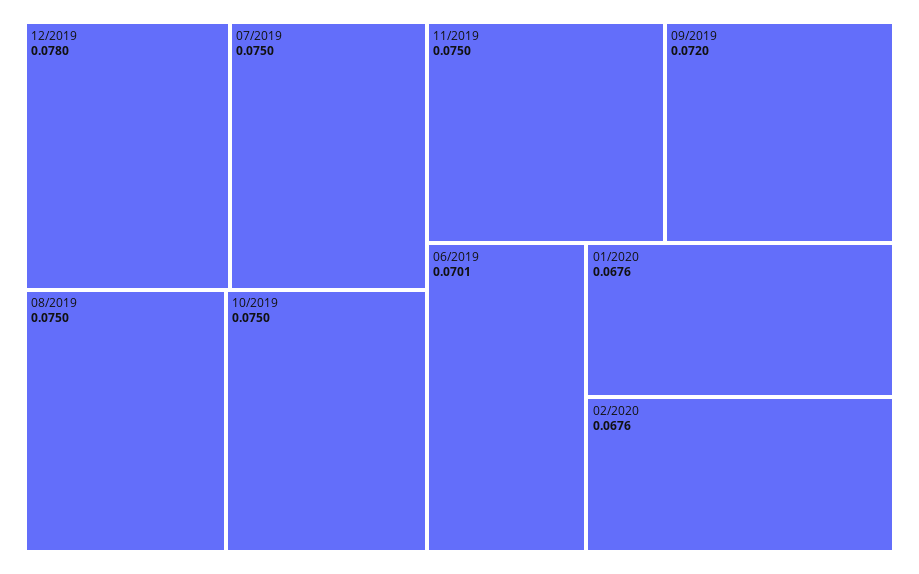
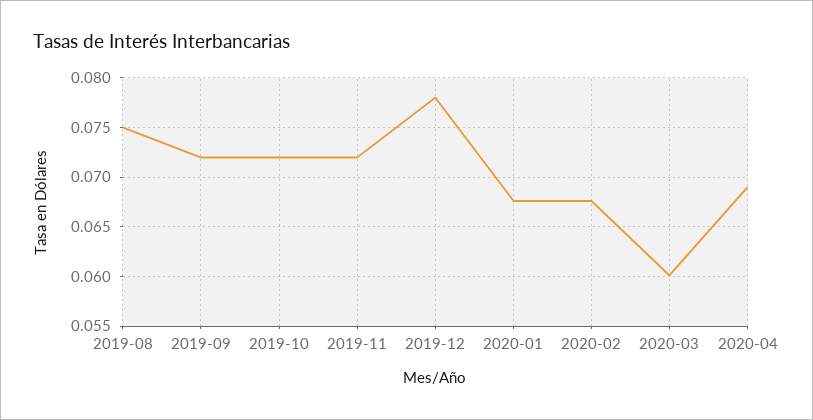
07/2019: 0.075 -> none
10/2019: 0.075 -> 0.072
11/2019: 0.075 -> 0.072
06/2019: 0.0701 -> none
2020-03: none -> 0.06
2020-04: none -> 0.069

